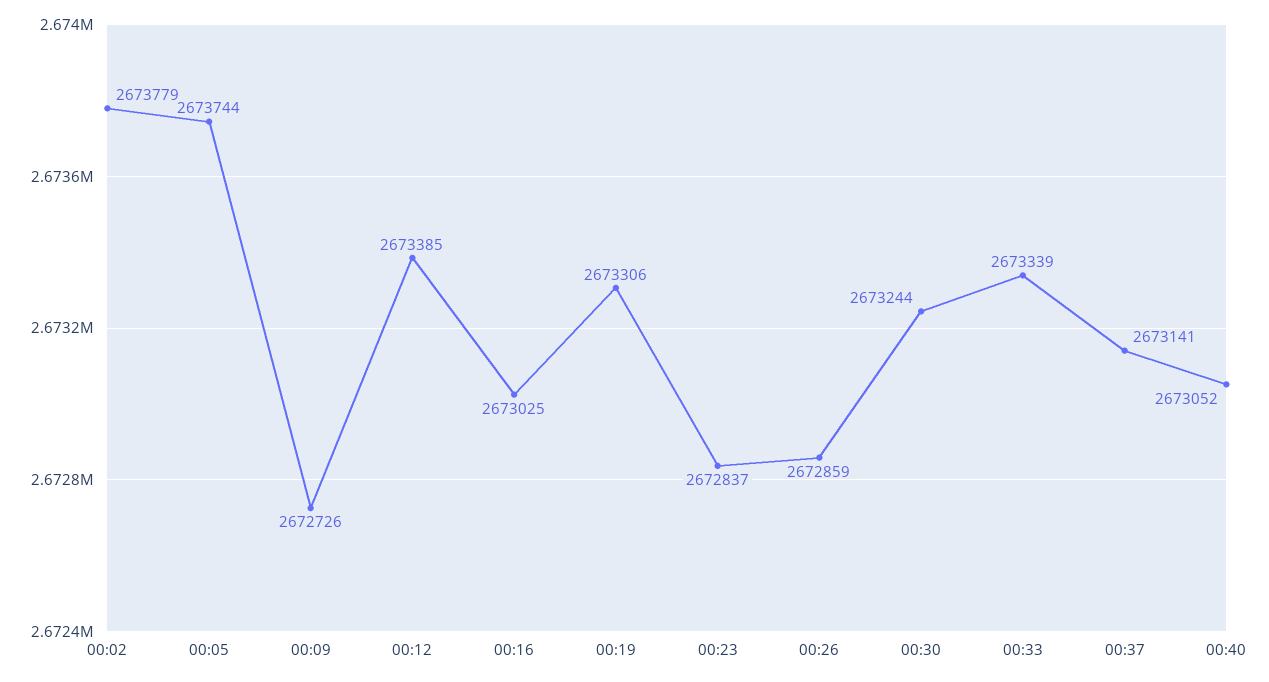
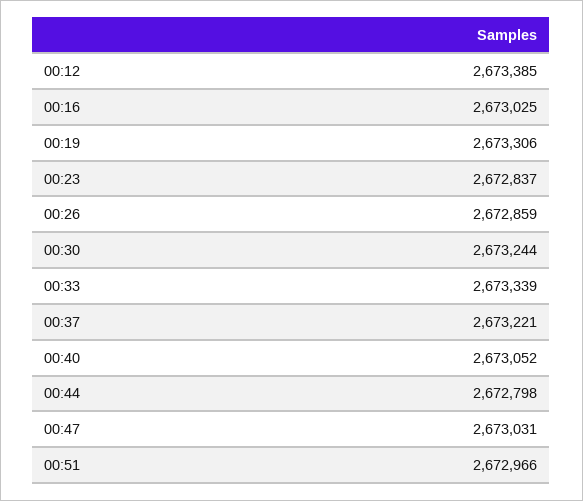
00:02: 2673779 -> none
00:05: 2673744 -> none
00:09: 2672726 -> none
00:37: 2673141 -> 2673221
00:44: none -> 2672798
00:47: none -> 2673031
00:51: none -> 2672966

